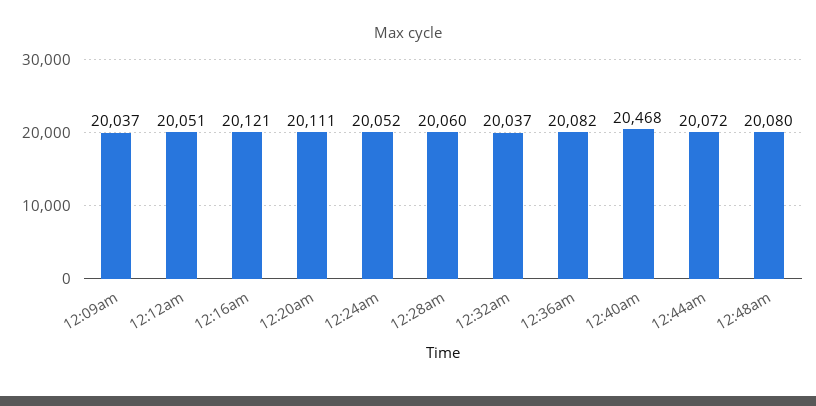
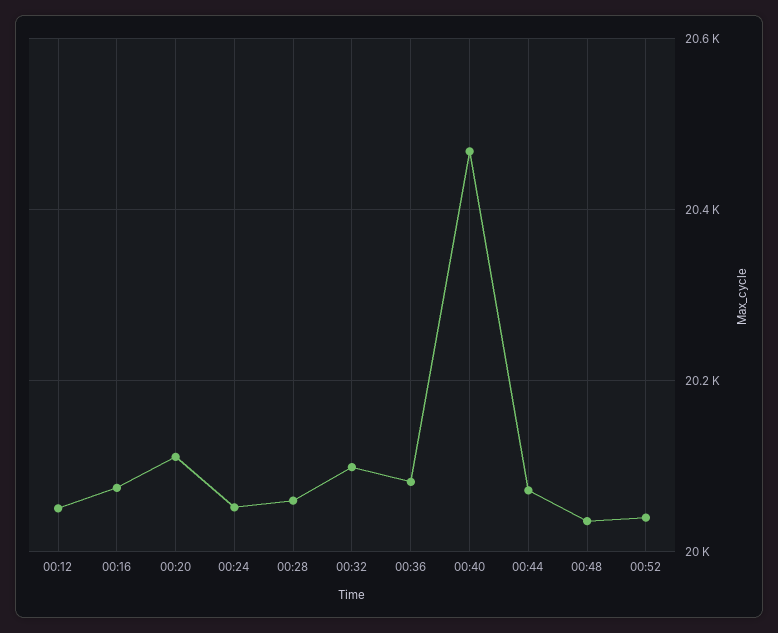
12:09am: 20037 -> none
12:16am: 20121 -> 20080
12:32am: 20037 -> 20100
12:48am: 20080 -> 20040
00:52: none -> 20040

